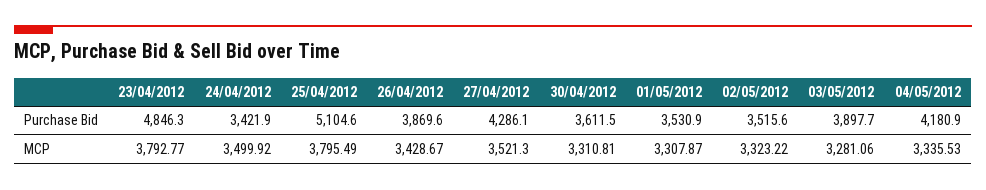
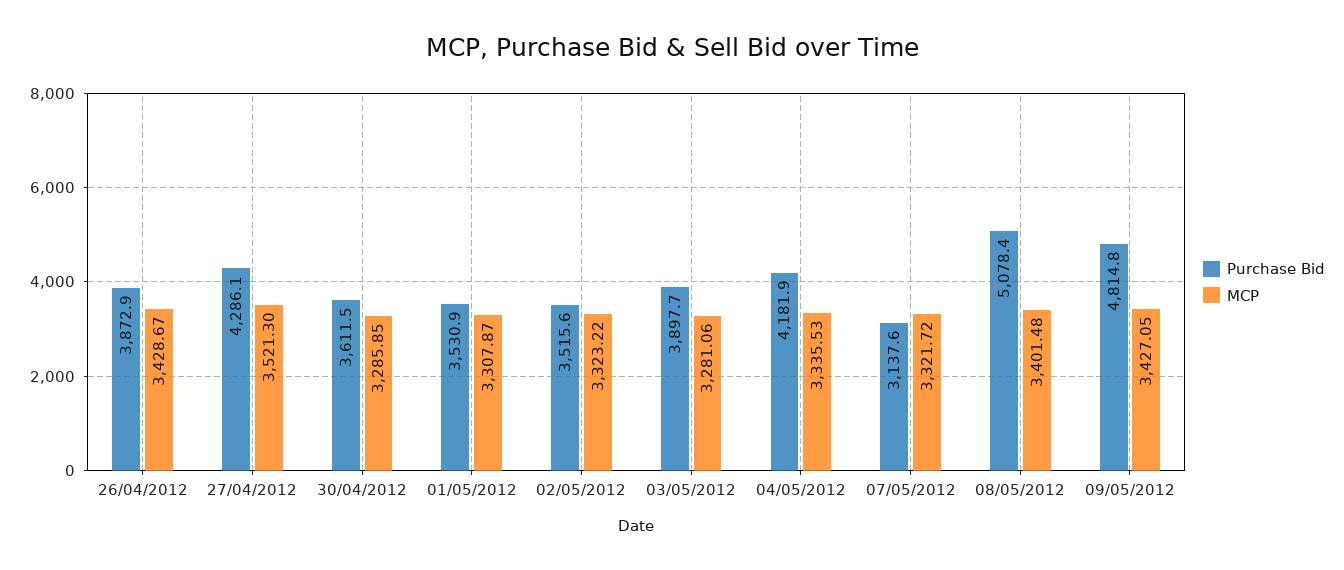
Purchase Bid, 23/04/2012: 4846.3 -> none
Purchase Bid, 24/04/2012: 3421.9 -> none
Purchase Bid, 25/04/2012: 5104.6 -> none
Purchase Bid, 26/04/2012: 3869.6 -> 3872.9
Purchase Bid, 04/05/2012: 4180.9 -> 4181.9
MCP, 23/04/2012: 3792.77 -> none
MCP, 24/04/2012: 3499.92 -> none
MCP, 25/04/2012: 3795.49 -> none
MCP, 30/04/2012: 3310.81 -> 3285.85
Purchase Bid, 07/05/2012: none -> 3137.6
MCP, 07/05/2012: none -> 3321.72
Purchase Bid, 08/05/2012: none -> 5078.4
MCP, 08/05/2012: none -> 3401.48
Purchase Bid, 09/05/2012: none -> 4814.8
MCP, 09/05/2012: none -> 3427.05

